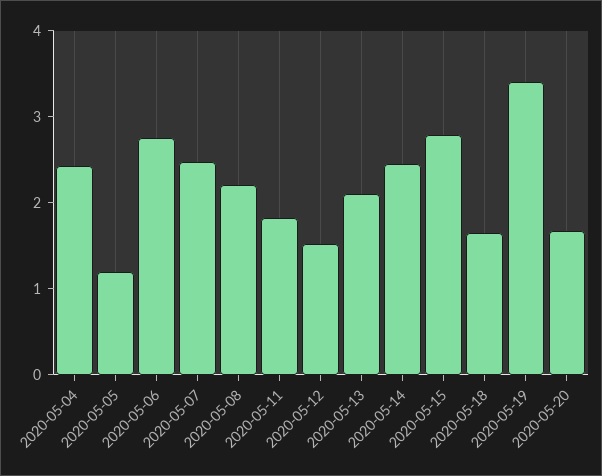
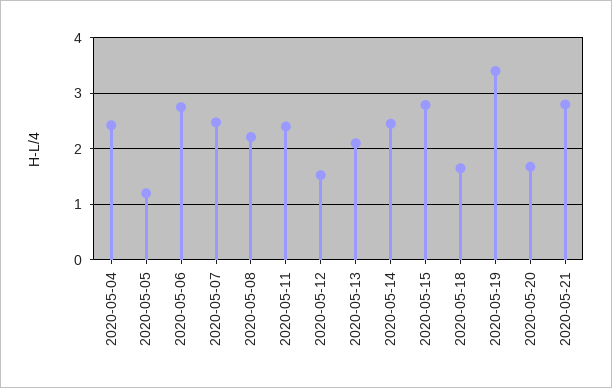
2020-05-11: 1.8 -> 2.4
2020-05-21: none -> 2.8

